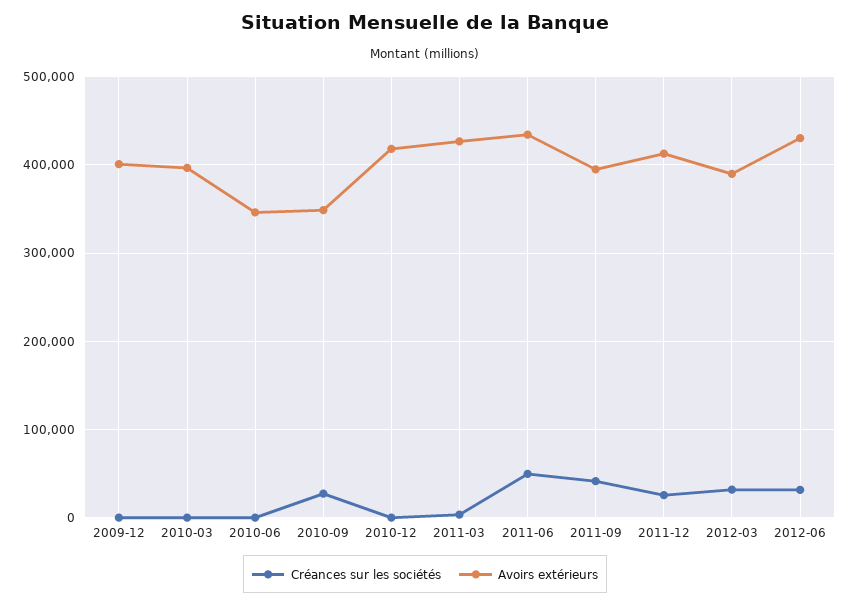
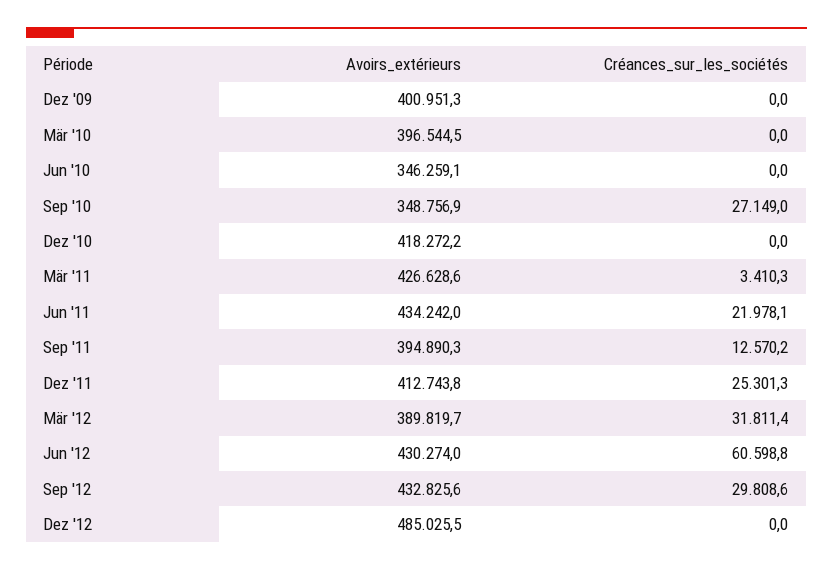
Créances sur les sociétés, 2011-06: 50000 -> 21978.1
Créances sur les sociétés, 2011-09: 40000 -> 12570.2
Créances sur les sociétés, 2012-06: 30000 -> 60598.8
Avoirs extérieurs, Sep '12: none -> 432825.6
Créances sur les sociétés, Sep '12: none -> 29808.6
Avoirs extérieurs, Dez '12: none -> 485025.5
Créances sur les sociétés, Dez '12: none -> 0

